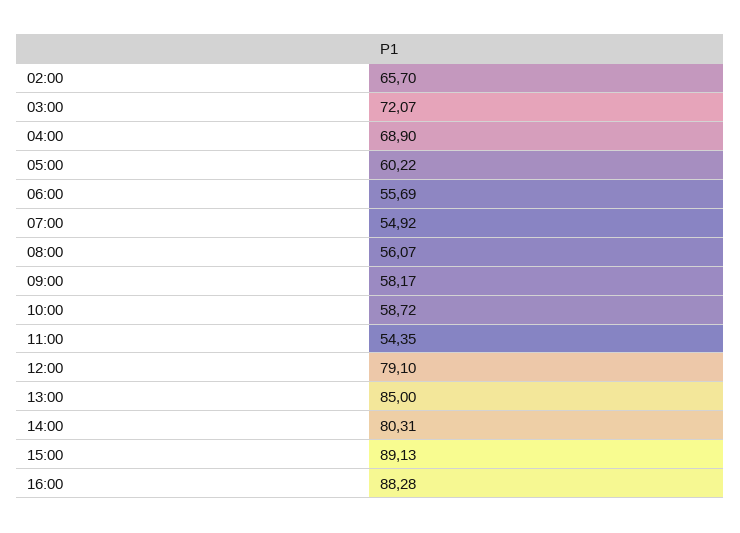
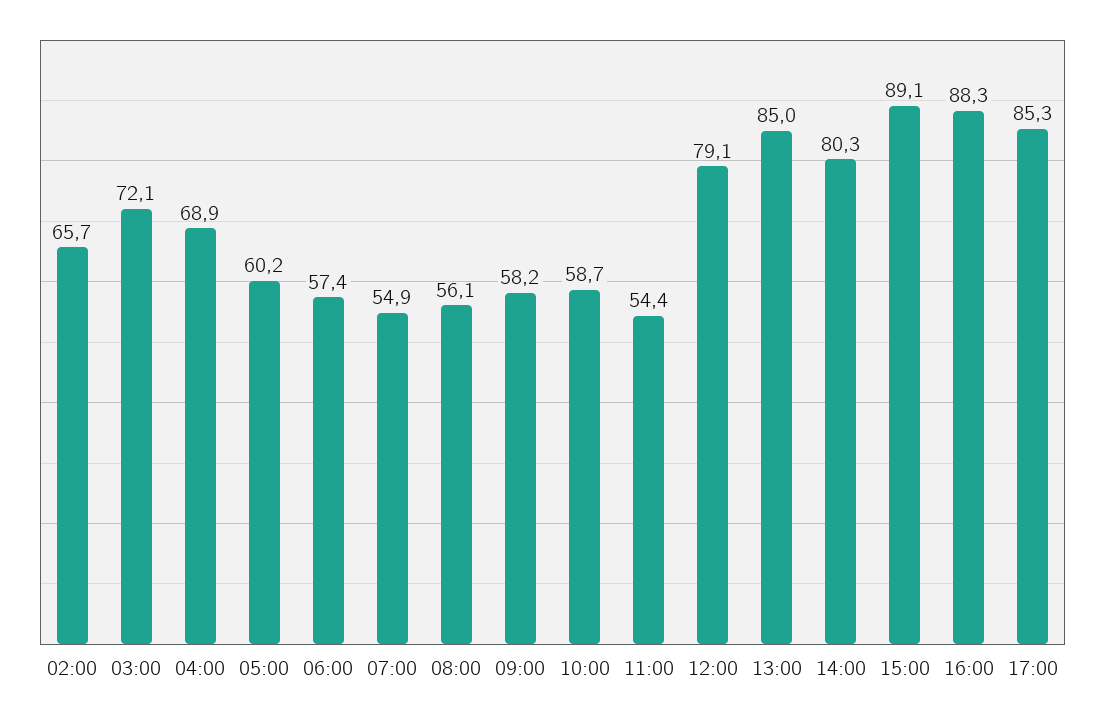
06:00: 55.69 -> 57.4
17:00: none -> 85.3

